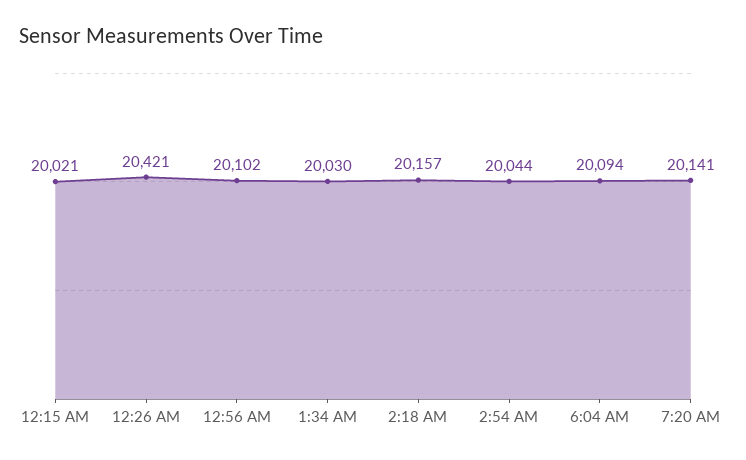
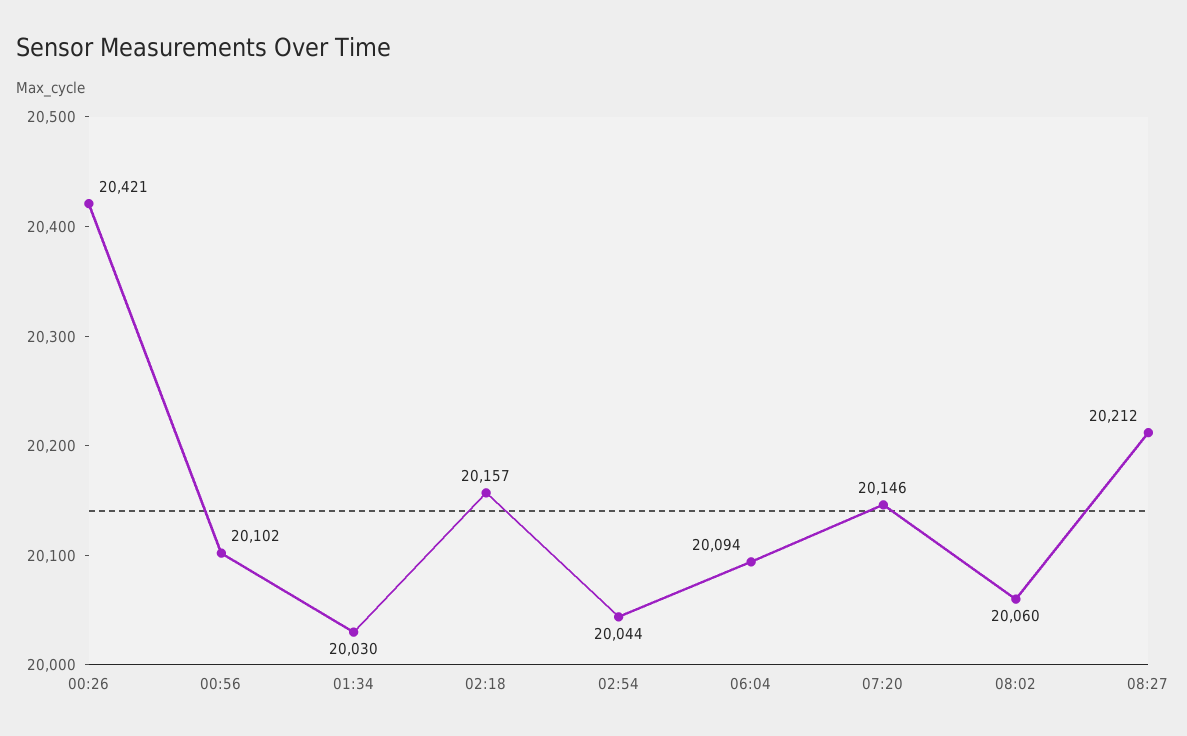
12:15 AM: 20021 -> none
7:20 AM: 20141 -> 20146
08:02: none -> 20060
08:27: none -> 20212

